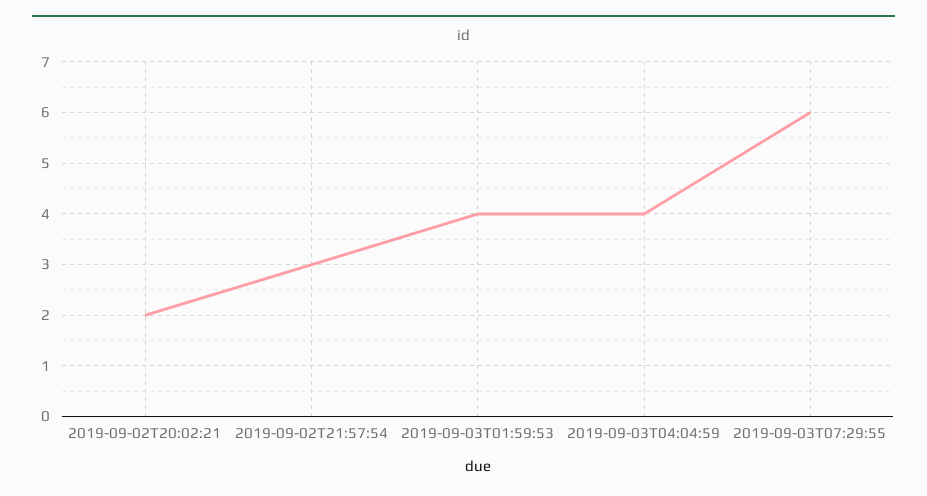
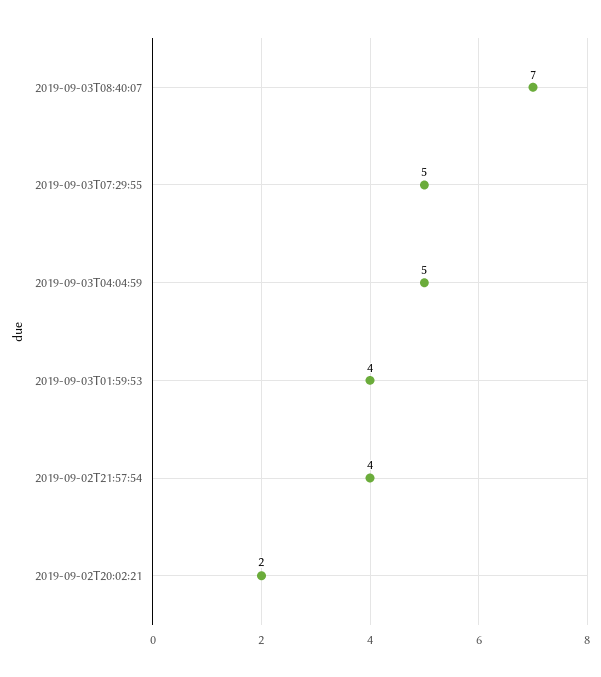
2019-09-02T21:57:54: 3 -> 4
2019-09-03T04:04:59: 4 -> 5
2019-09-03T07:29:55: 6 -> 5
2019-09-03T08:40:07: none -> 7

